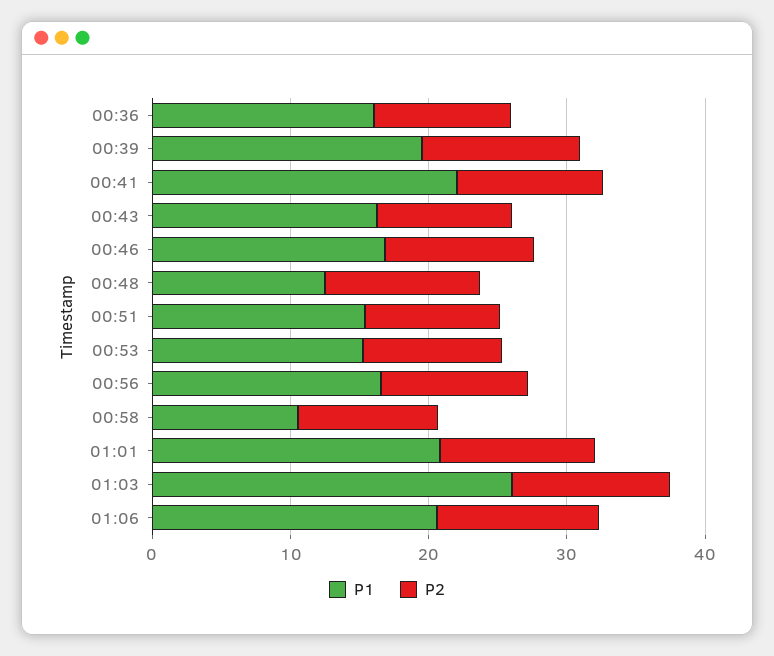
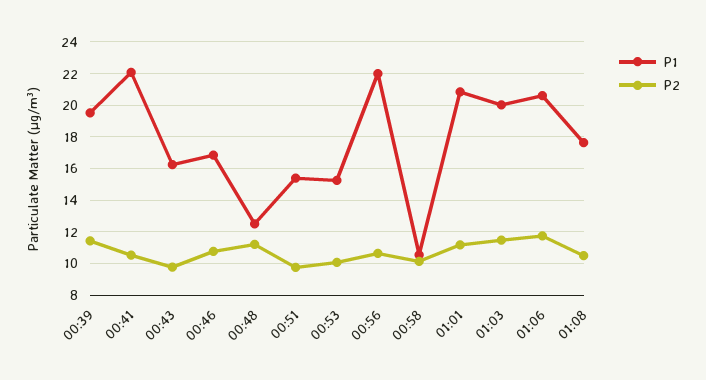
P1, 00:36: 16 -> none
P2, 00:36: 10 -> none
P1, 00:56: 16 -> 22
P1, 01:03: 26 -> 20
P1, 01:08: none -> 17.5
P2, 01:08: none -> 10.5

